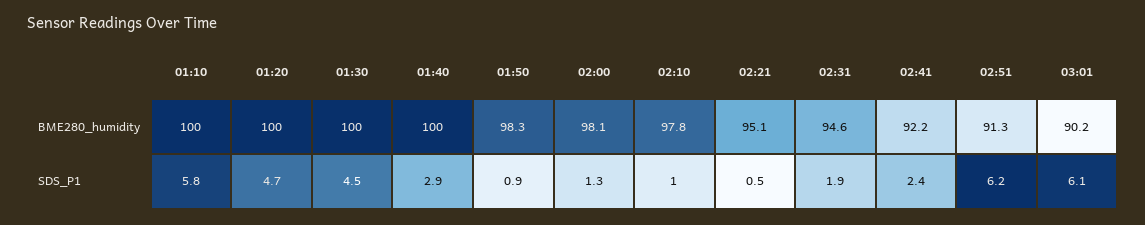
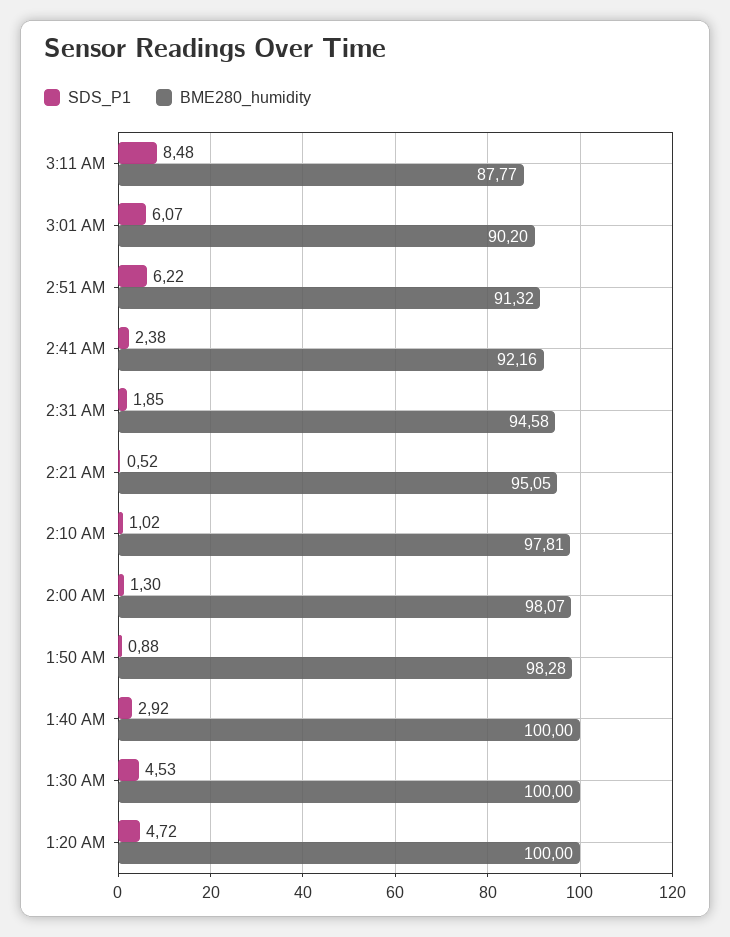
BME280_humidity, 01:10: 100 -> none
SDS_P1, 01:10: 5.8 -> none
SDS_P1, 3:11 AM: none -> 8.48
BME280_humidity, 3:11 AM: none -> 87.77

